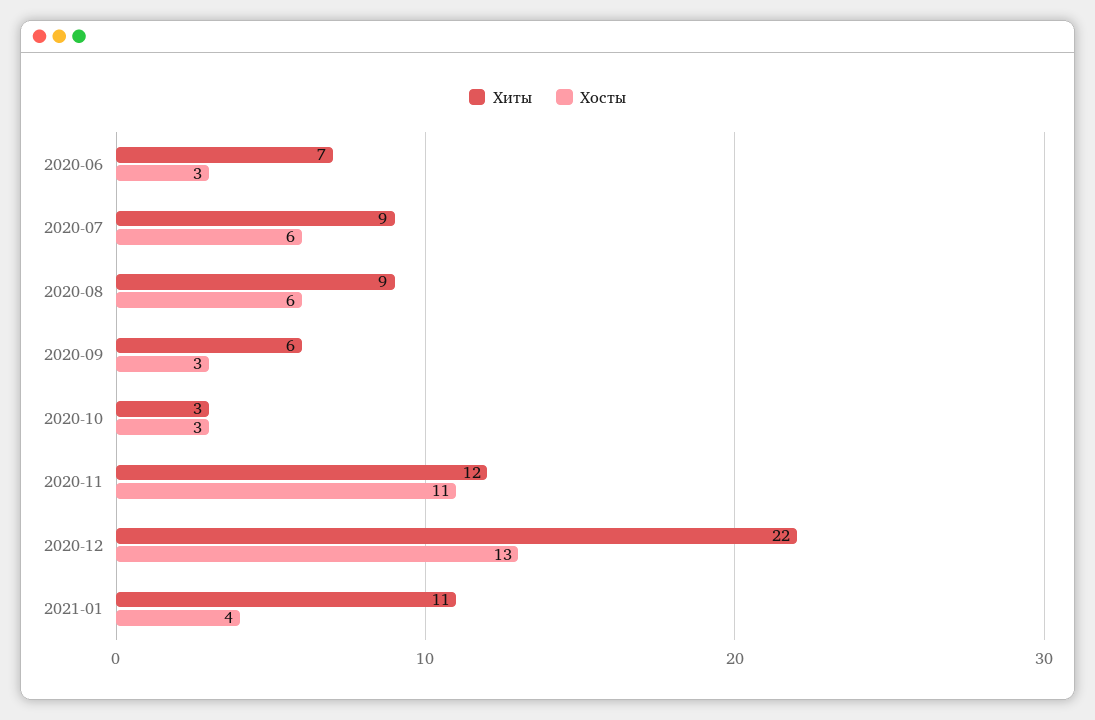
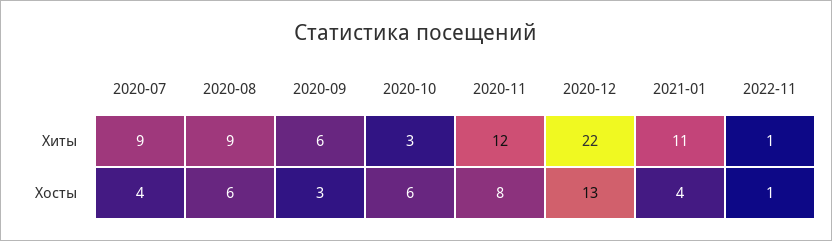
Хиты, 2020-06: 7 -> none
Хосты, 2020-06: 3 -> none
Хосты, 2020-07: 6 -> 4
Хосты, 2020-10: 3 -> 6
Хосты, 2020-11: 11 -> 8
Хиты, 2022-11: none -> 1
Хосты, 2022-11: none -> 1

